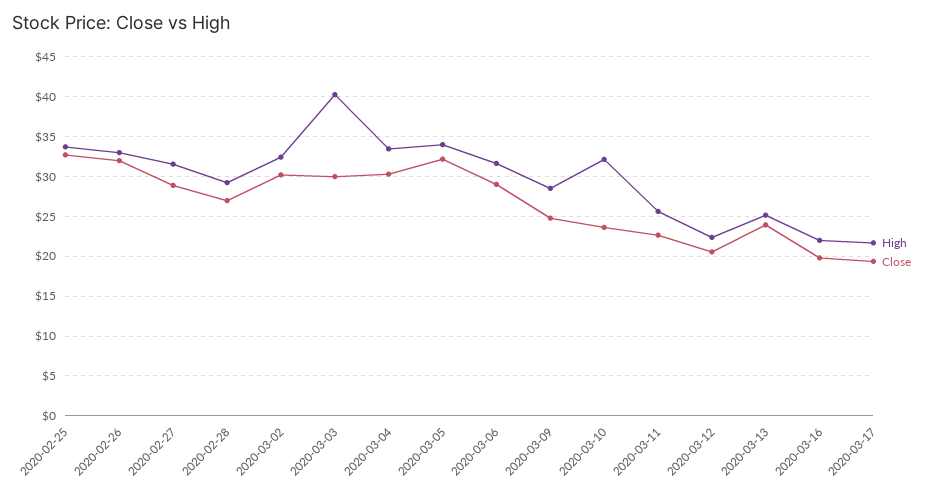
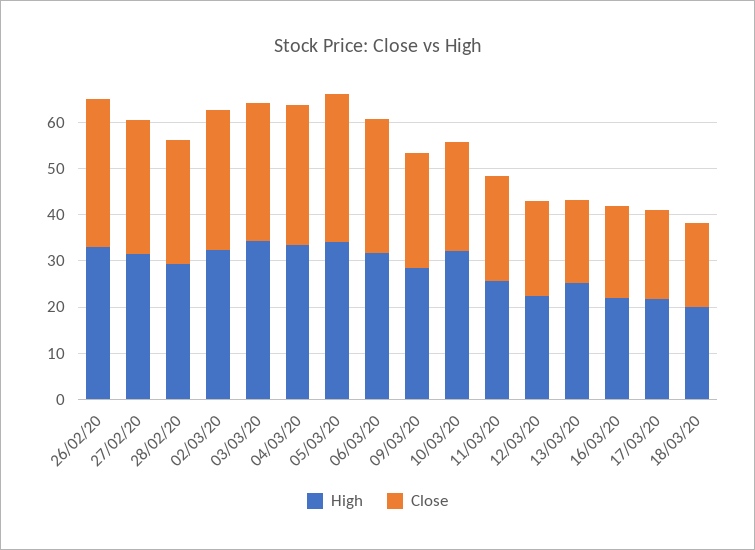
High, 2020-02-25: 34 -> none
Close, 2020-02-25: 33 -> none
High, 2020-03-03: 40 -> 34
Close, 2020-03-13: 24 -> 18
High, 18/03/20: none -> 20
Close, 18/03/20: none -> 18

